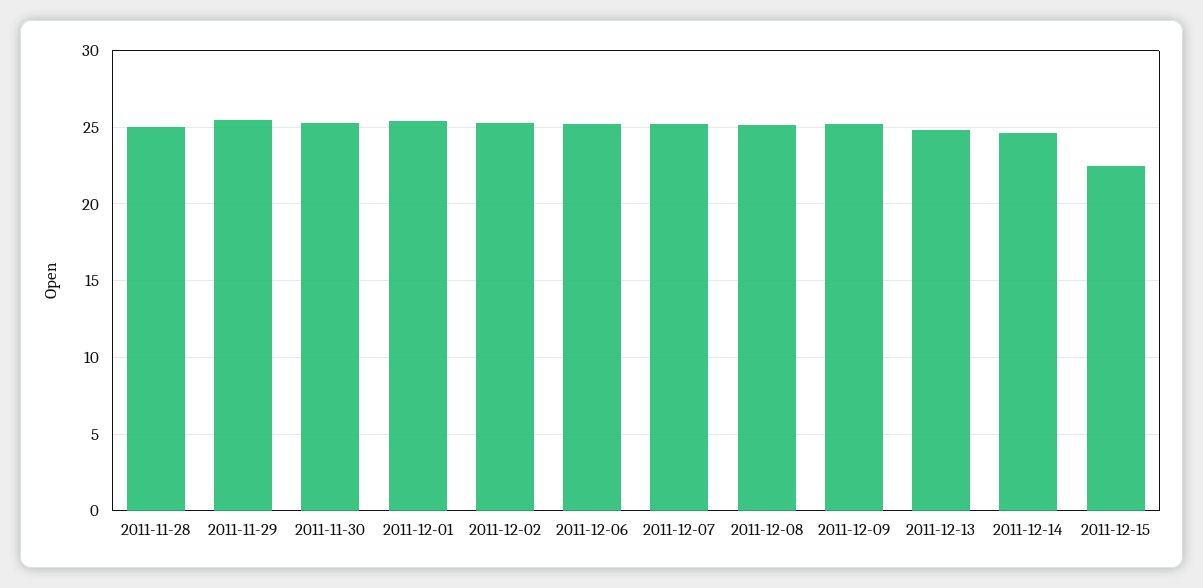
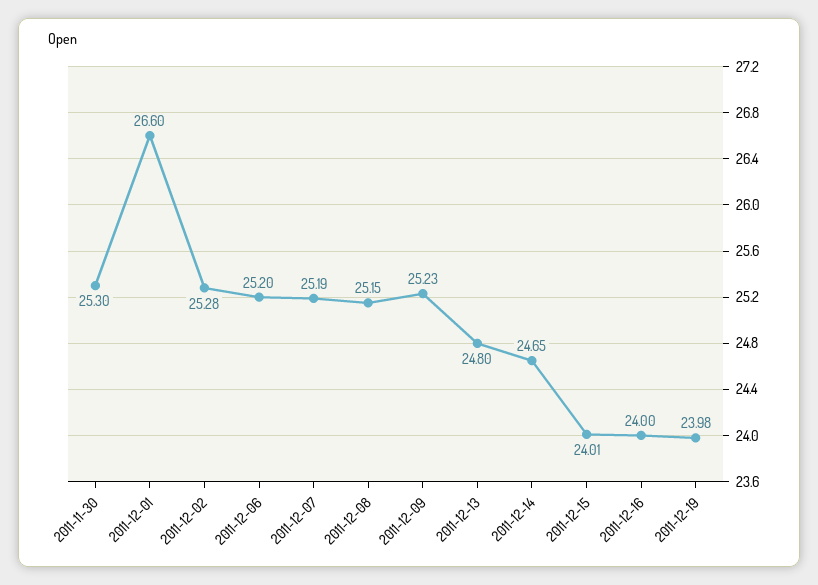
2011-11-28: 25 -> none
2011-11-29: 25.5 -> none
2011-12-01: 25.5 -> 26.6
2011-12-15: 22.5 -> 24.01
2011-12-16: none -> 24
2011-12-19: none -> 23.98

